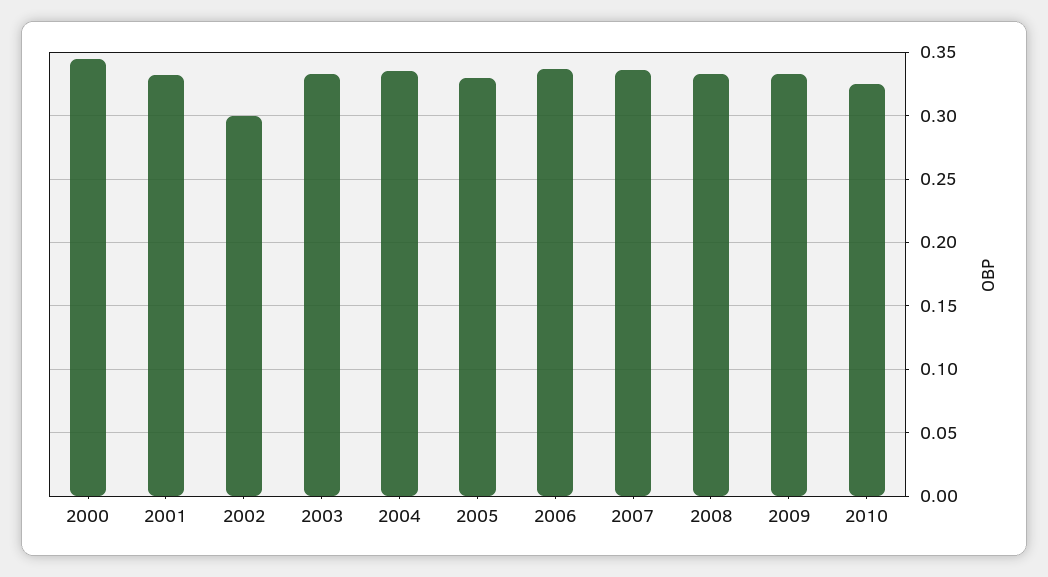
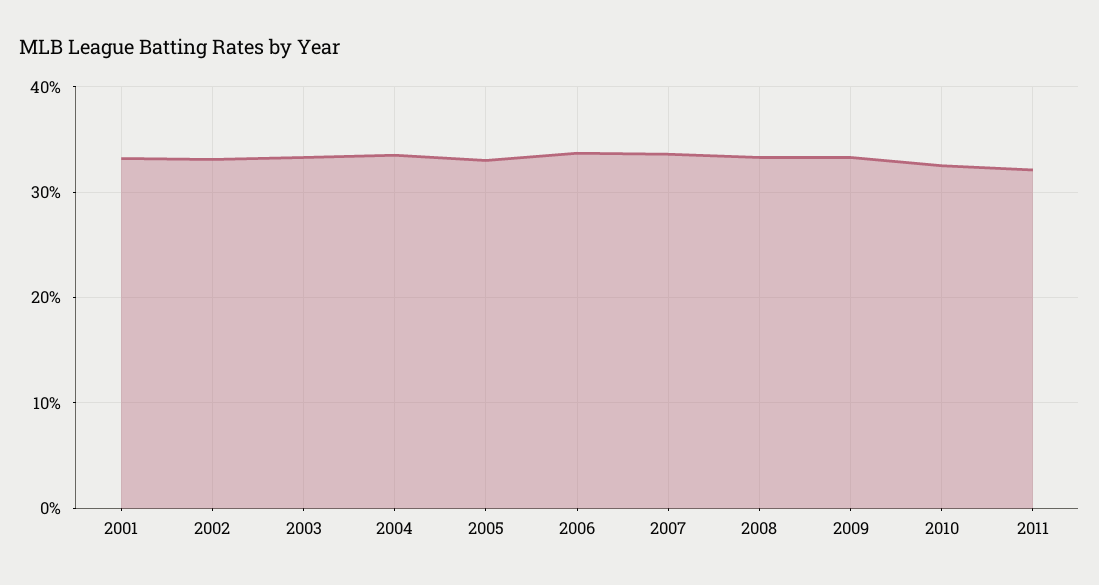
2000: 0.345 -> none
2002: 0.3 -> 0.33
2011: none -> 0.32

